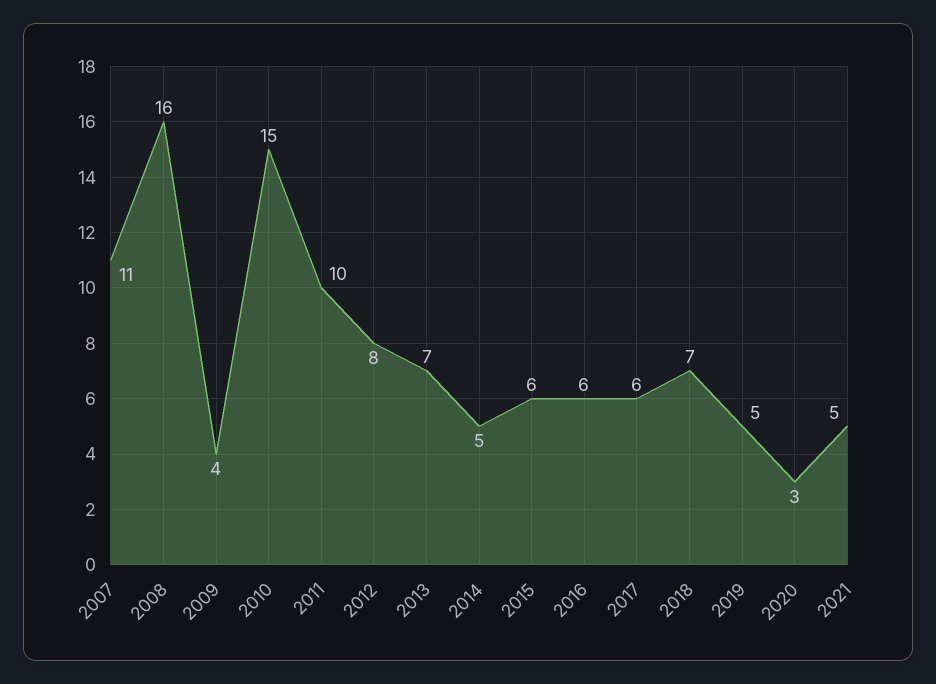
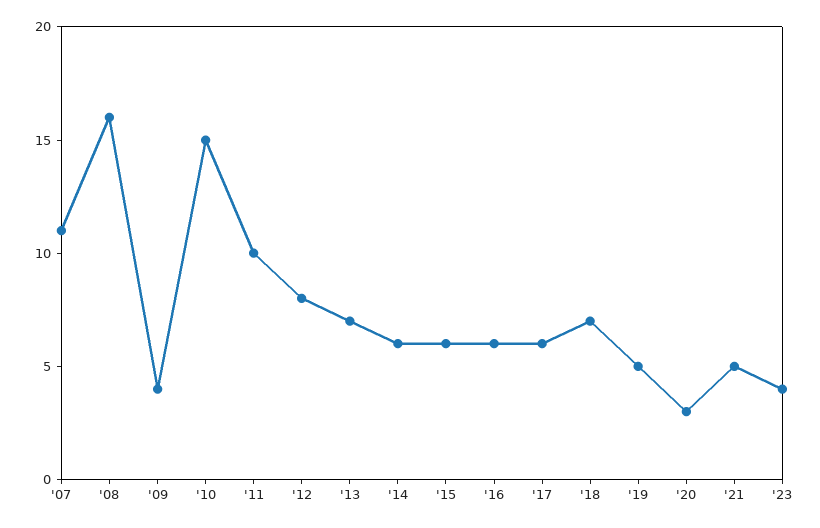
2014: 5 -> 6
'23: none -> 4

